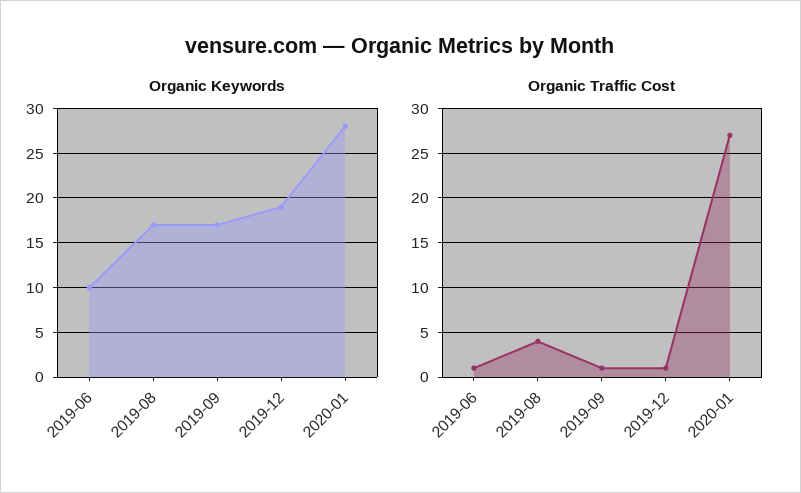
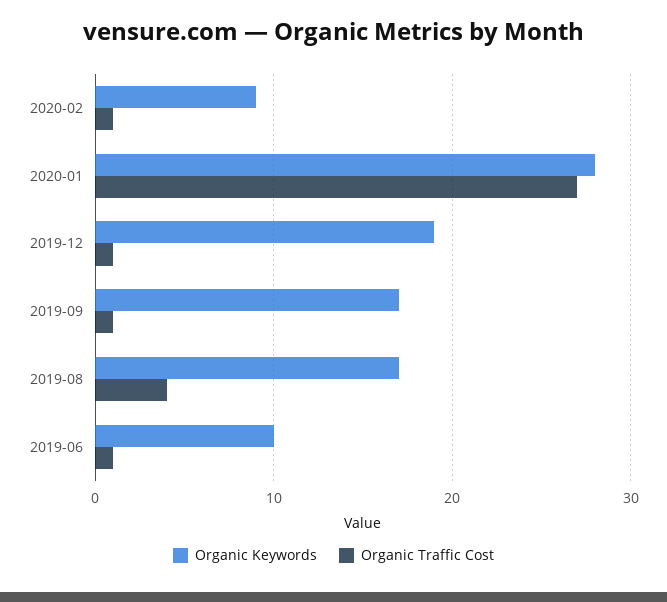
Organic Keywords, 2020-02: none -> 9
Organic Traffic Cost, 2020-02: none -> 1

